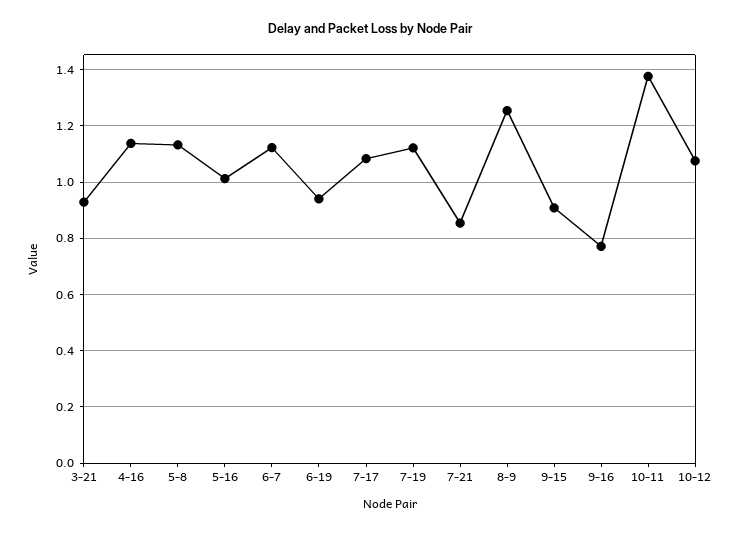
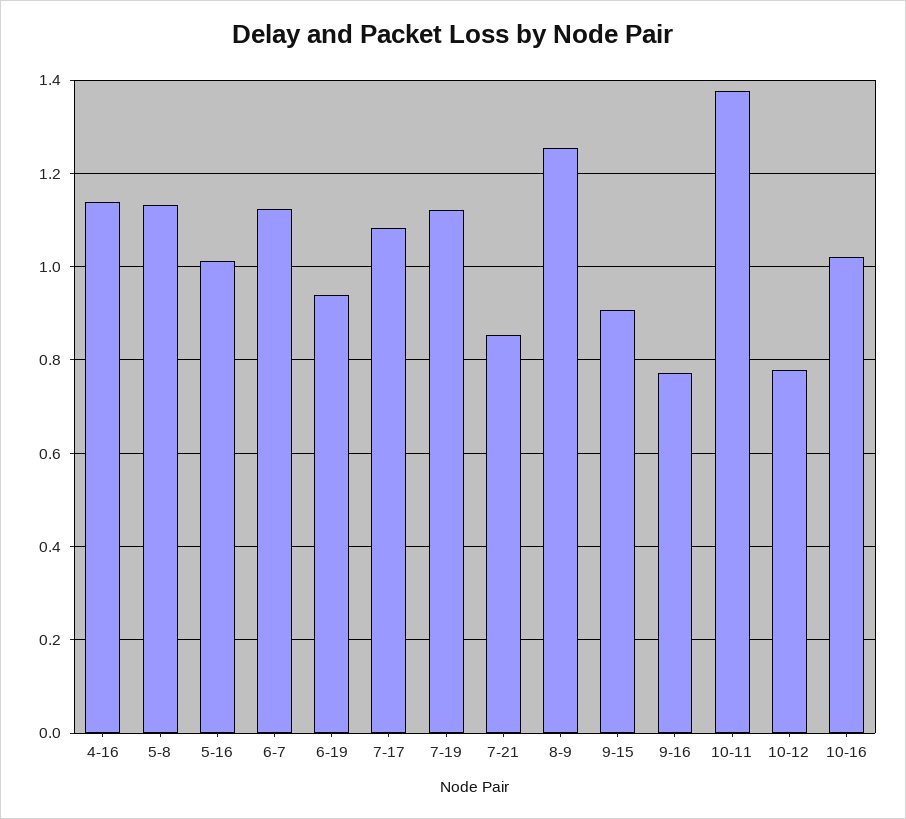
3-21: 0.925 -> none
10-12: 1.075 -> 0.78
10-16: none -> 1.02

